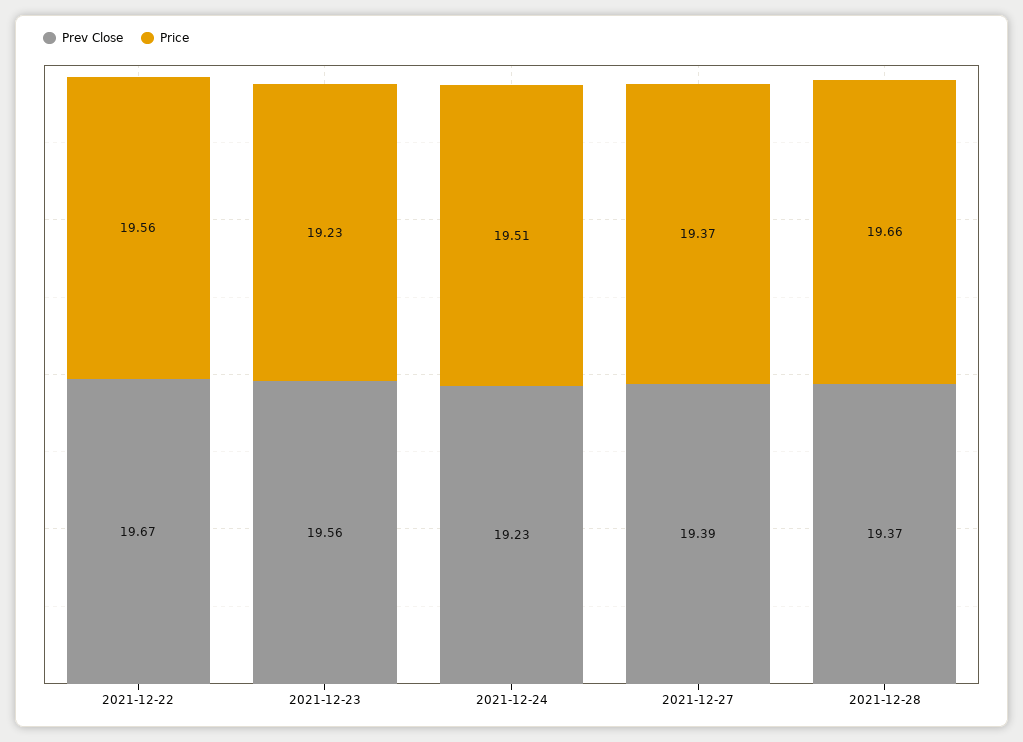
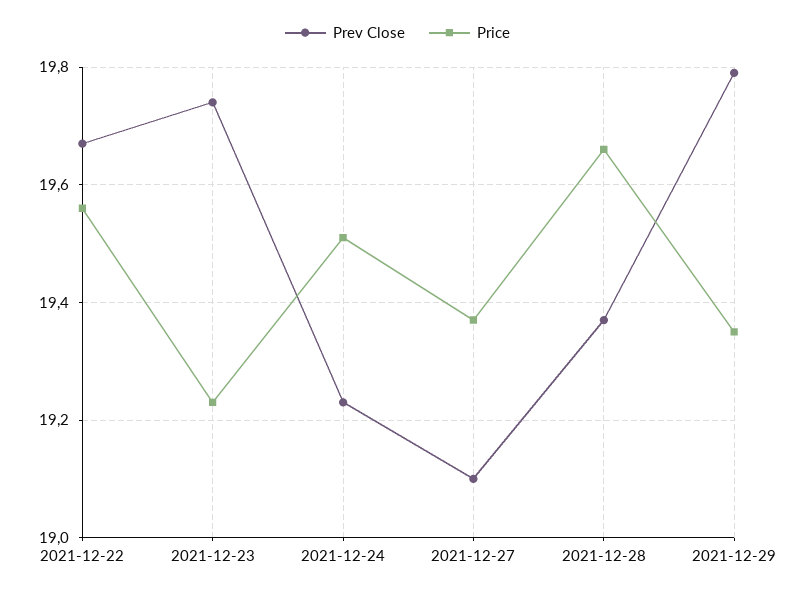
Prev Close, 2021-12-23: 19.56 -> 19.75
Prev Close, 2021-12-27: 19.39 -> 19.1
Prev Close, 2021-12-29: none -> 19.8
Price, 2021-12-29: none -> 19.35

